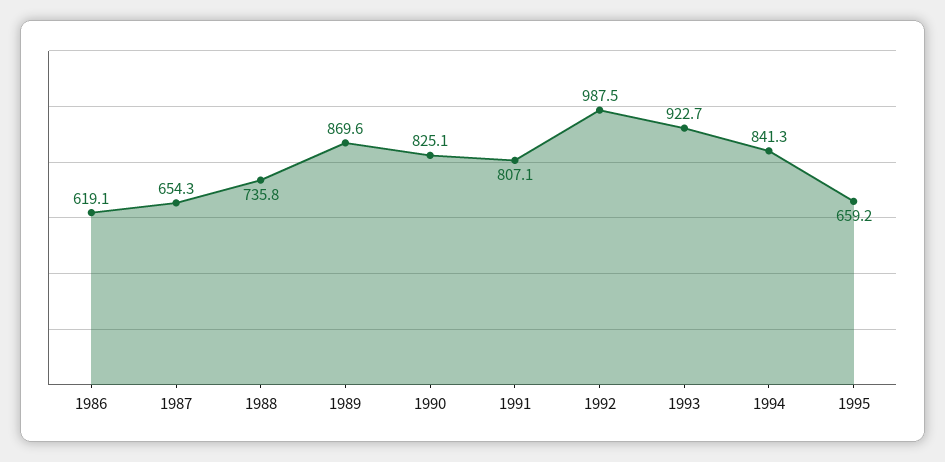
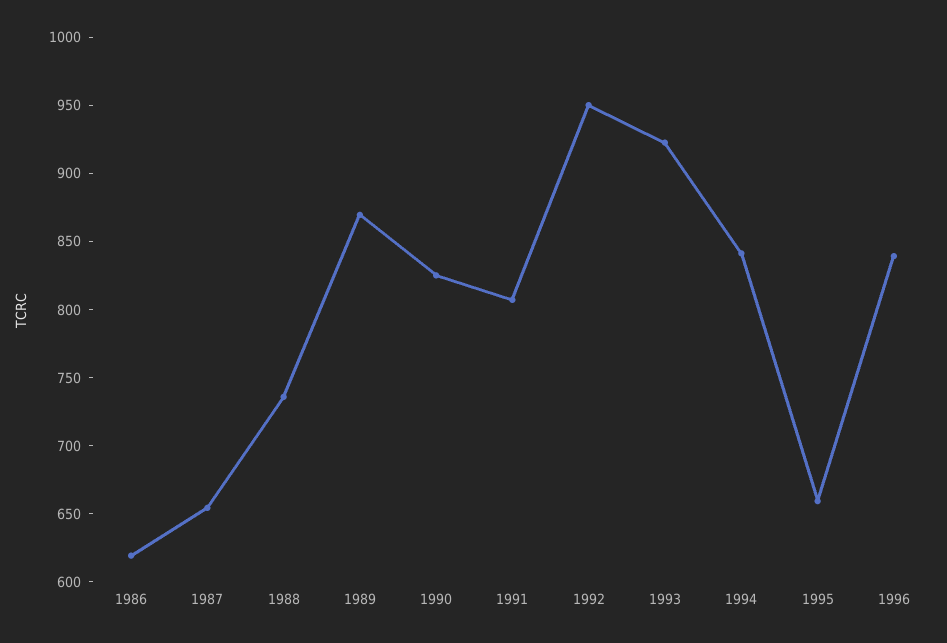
1992: 987.5 -> 950
1996: none -> 840

